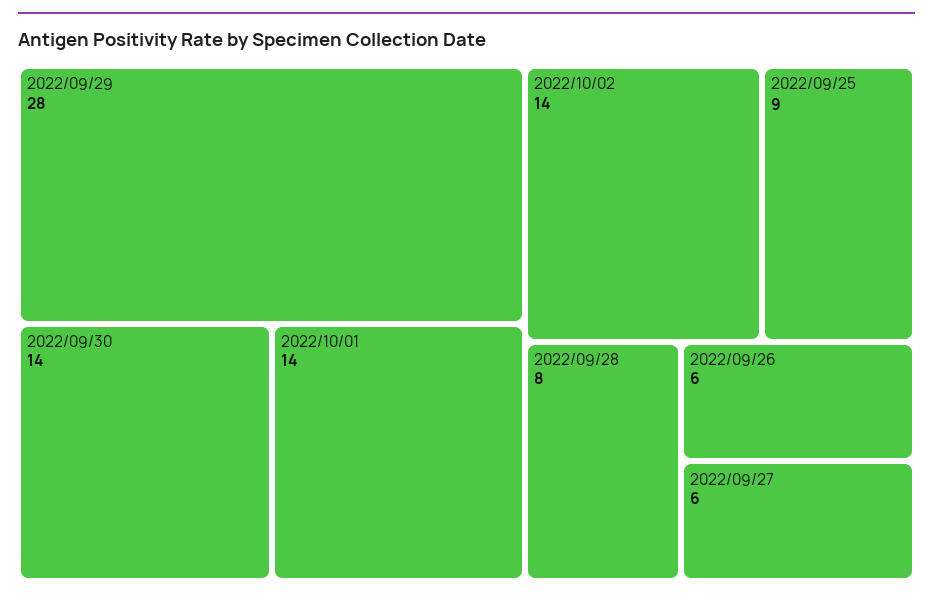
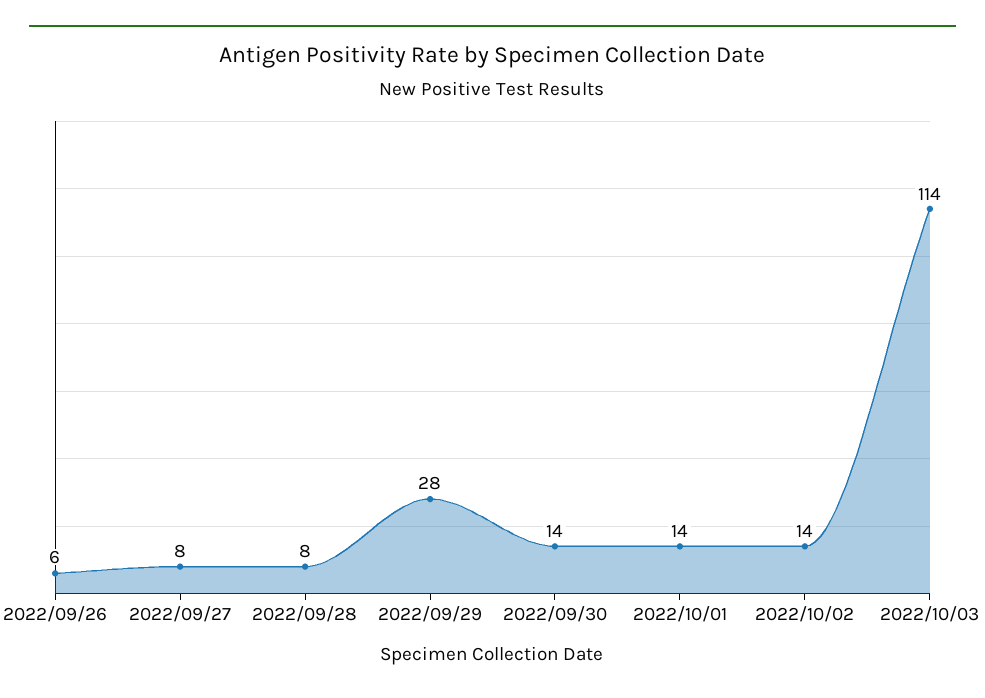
2022/09/25: 9 -> none
2022/09/27: 6 -> 8
2022/10/03: none -> 114

